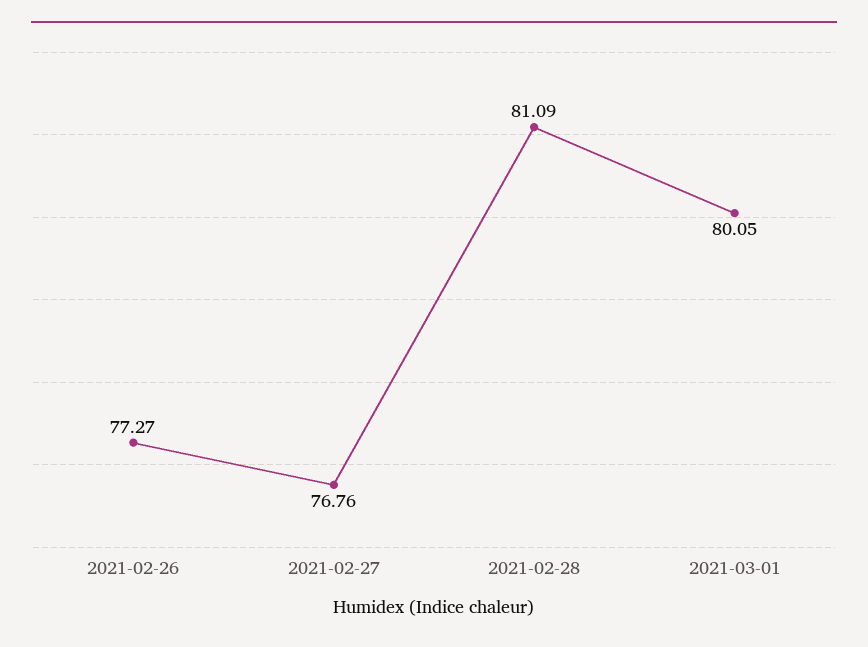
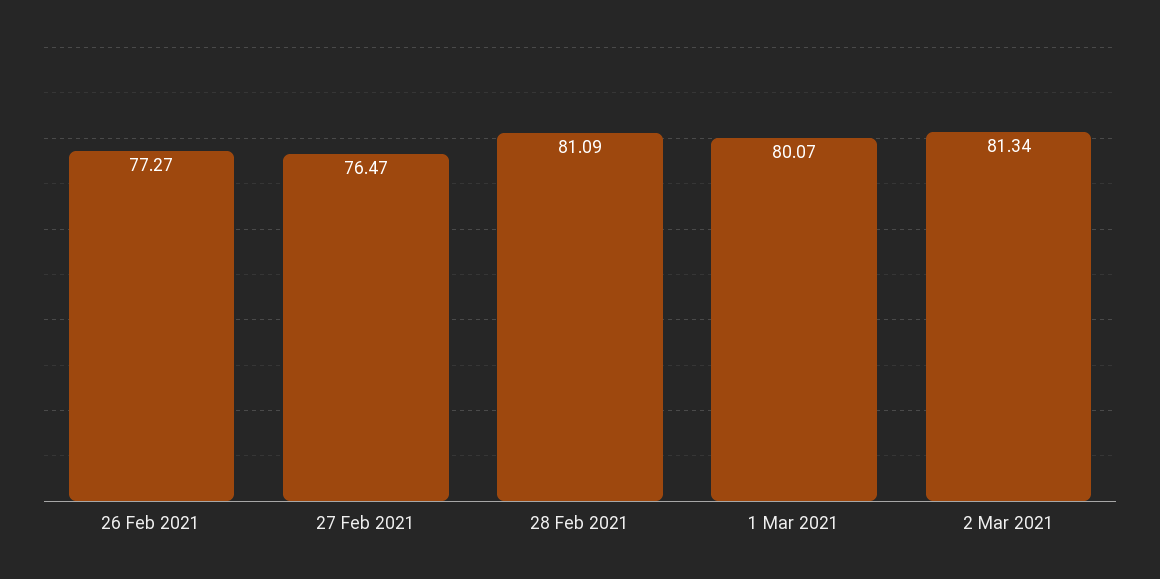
2021-02-27: 76.76 -> 76.47
2021-03-01: 80.05 -> 80.07
2 Mar 2021: none -> 81.34

